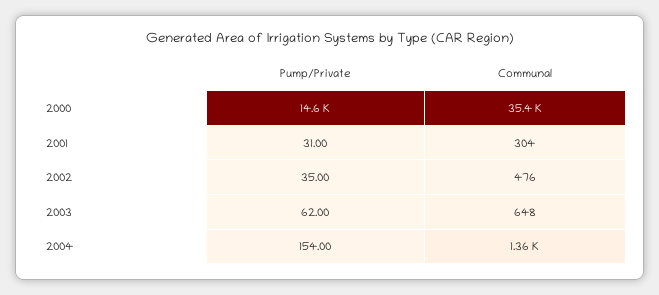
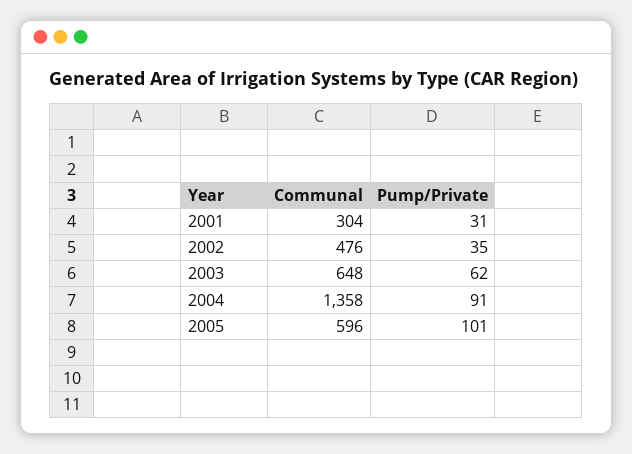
Pump/Private, 2000: 14600 -> none
Communal, 2000: 35400 -> none
Pump/Private, 2004: 154 -> 91
Communal, 2005: none -> 596
Pump/Private, 2005: none -> 101

